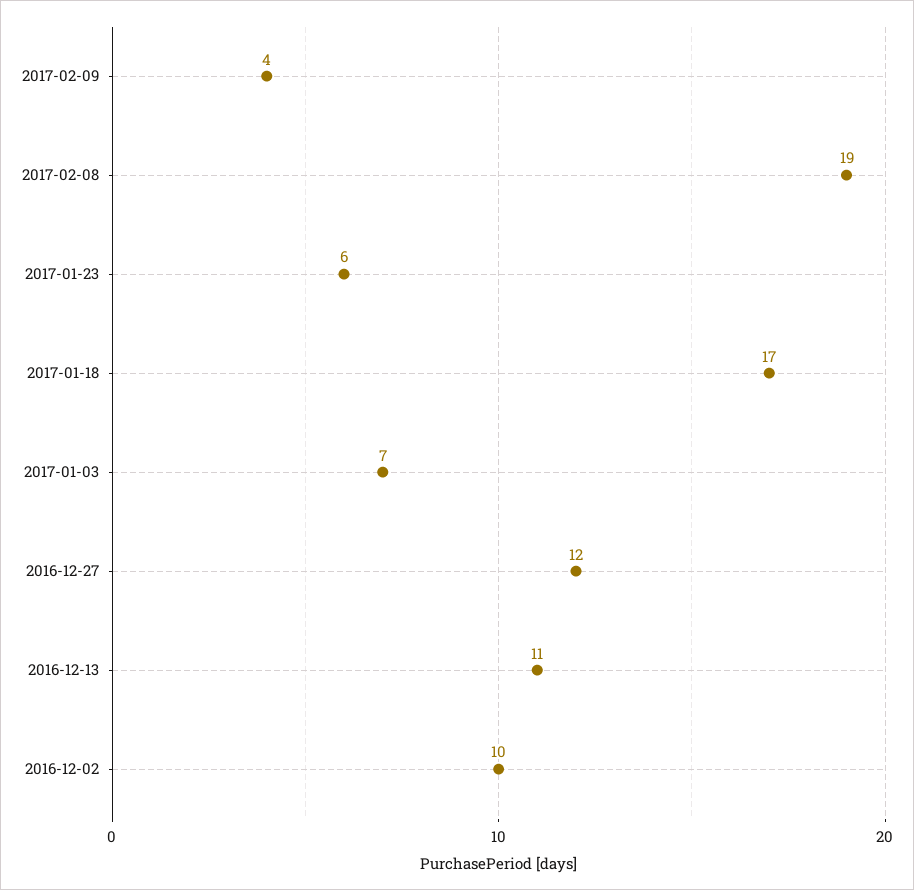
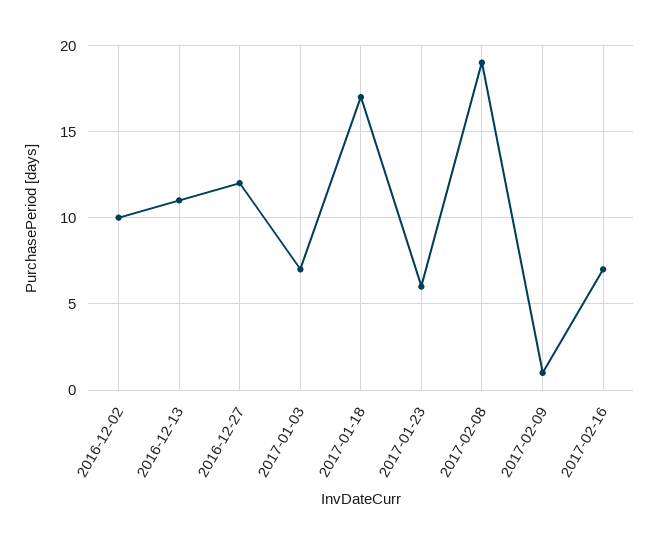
2017-02-09: 4 -> 1
2017-02-16: none -> 7

